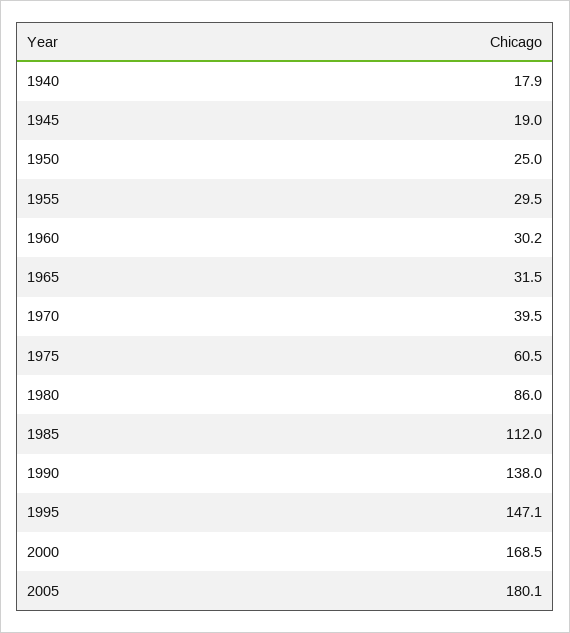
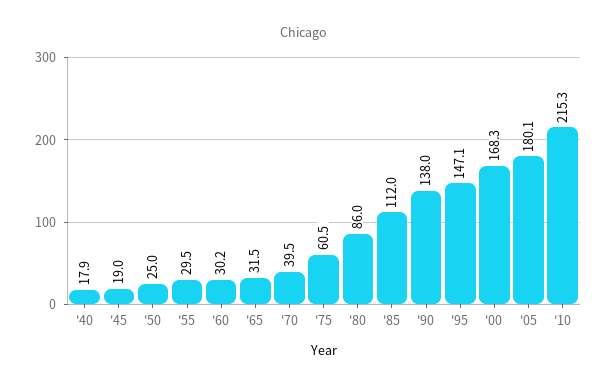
2000: 168.5 -> 168.3
'10: none -> 215.3

